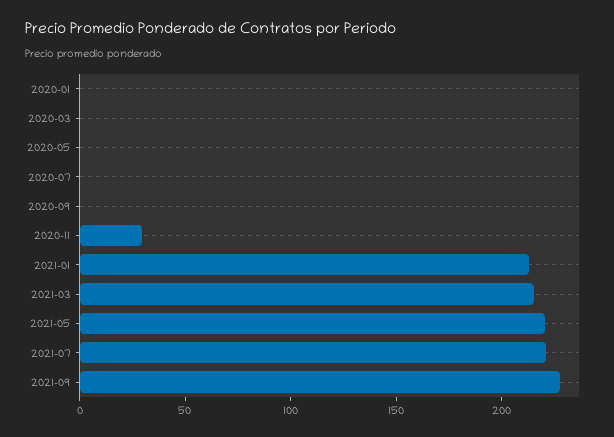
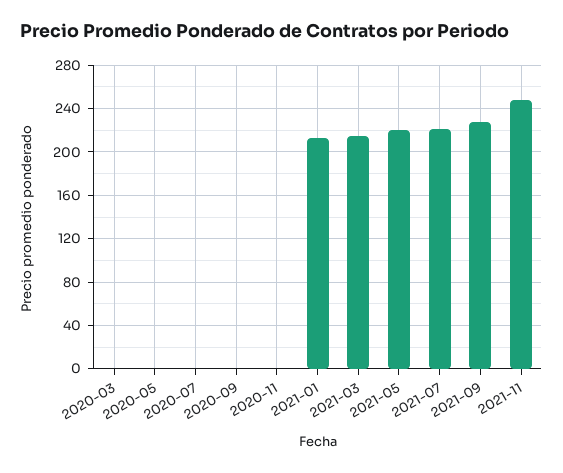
2020-01: 0 -> none
2020-11: 30 -> 0
2021-11: none -> 250

